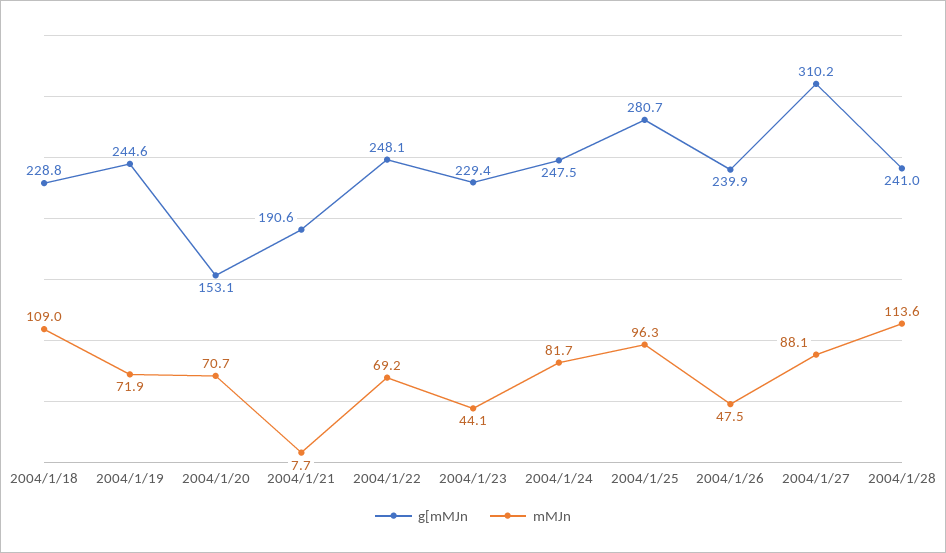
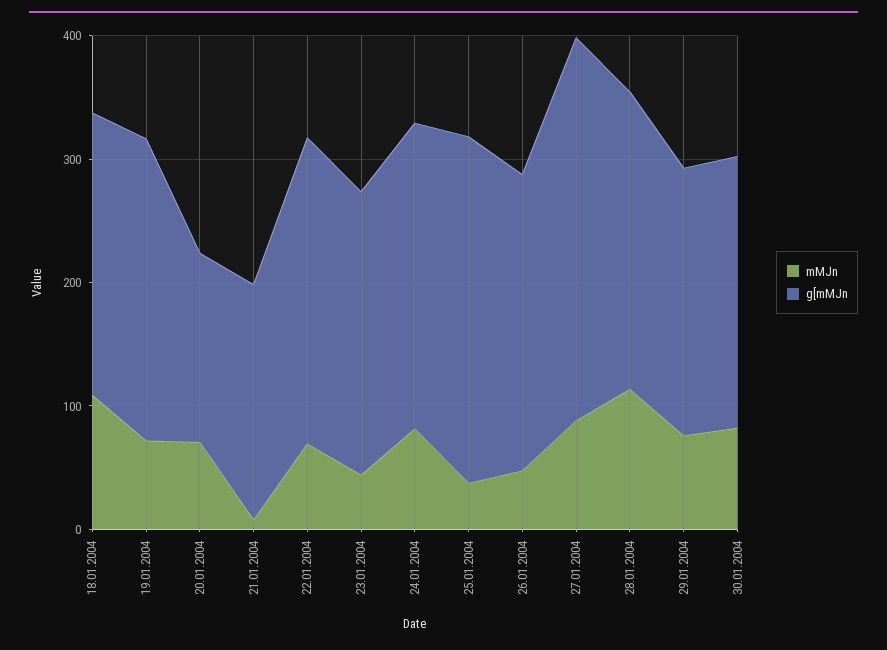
mMJn, 2004/1/25: 96.3 -> 40
mMJn, 29.01.2004: none -> 80
g[mMJn, 29.01.2004: none -> 220
mMJn, 30.01.2004: none -> 80
g[mMJn, 30.01.2004: none -> 220

